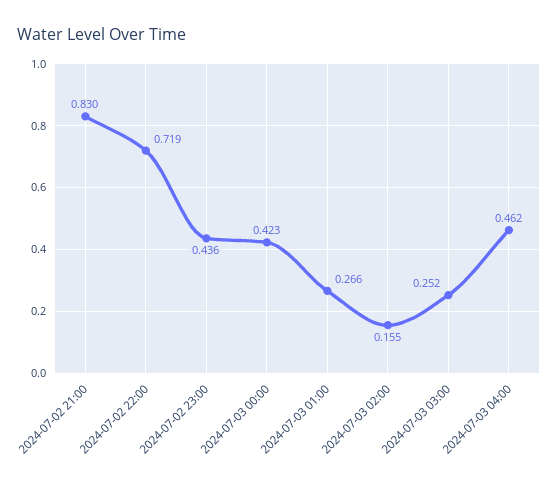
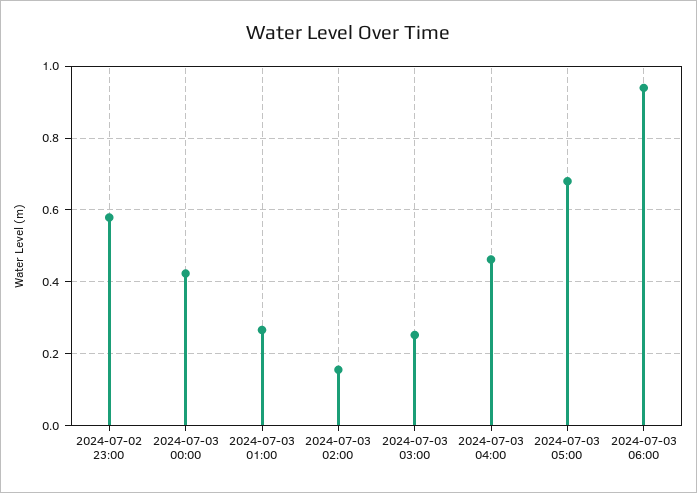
2024-07-02 21:00: 0.83 -> none
2024-07-02 22:00: 0.719 -> none
2024-07-02 23:00: 0.436 -> 0.58
2024-07-03 05:00: none -> 0.68
2024-07-03 06:00: none -> 0.94

